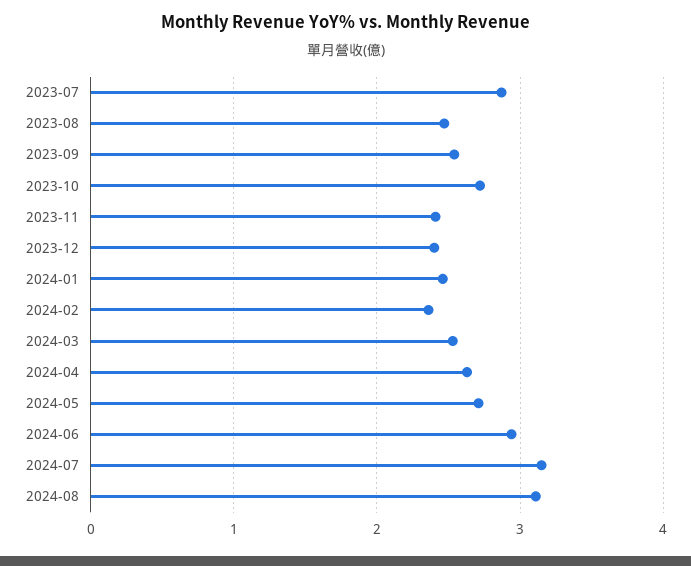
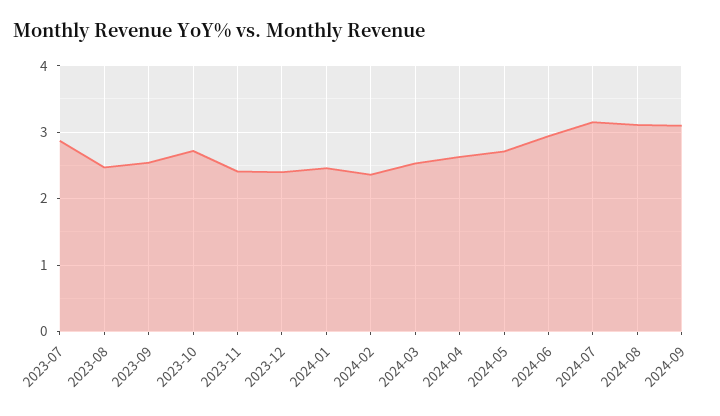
2024-09: none -> 3.1

